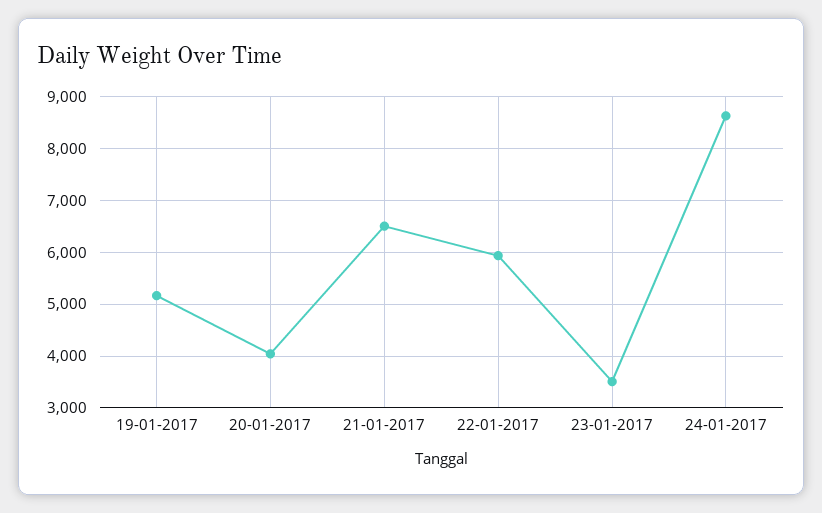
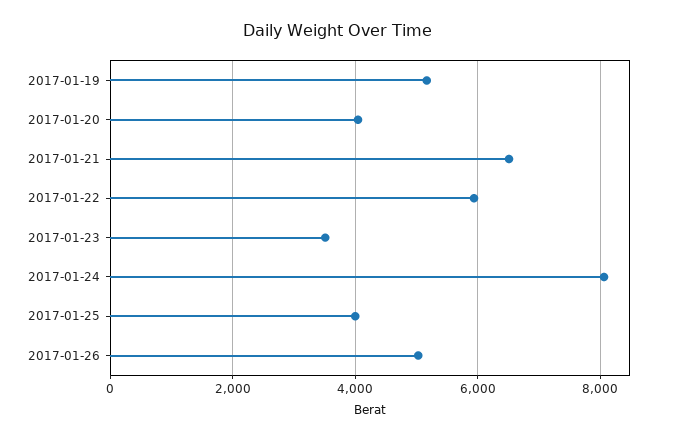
24-01-2017: 8600 -> 8000
2017-01-25: none -> 4000
2017-01-26: none -> 5000

